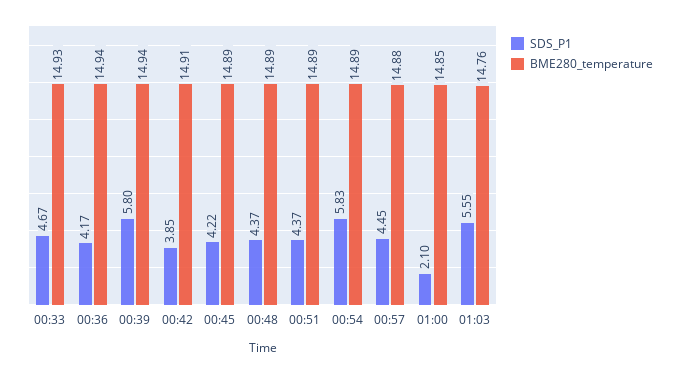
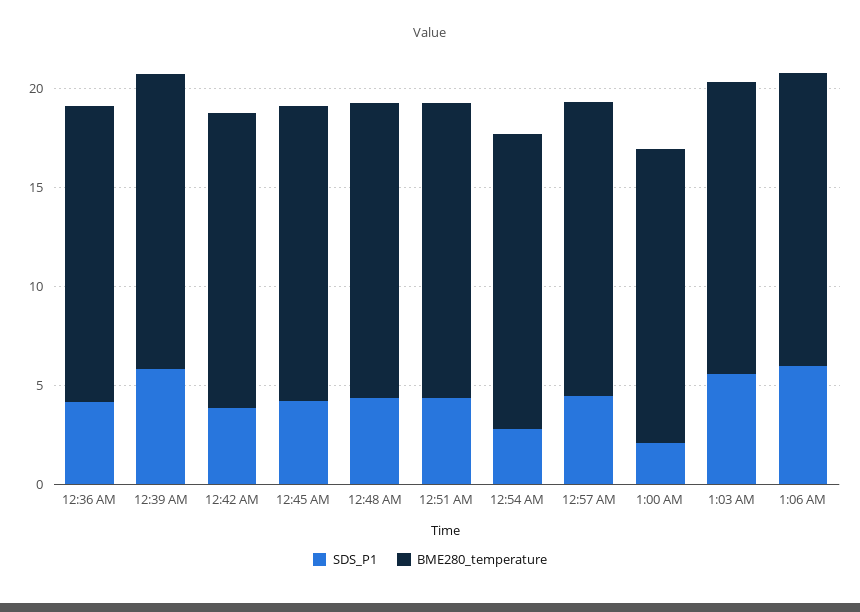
SDS_P1, 00:33: 4.67 -> none
BME280_temperature, 00:33: 14.93 -> none
SDS_P1, 00:54: 5.83 -> 3
SDS_P1, 1:06 AM: none -> 6
BME280_temperature, 1:06 AM: none -> 15

